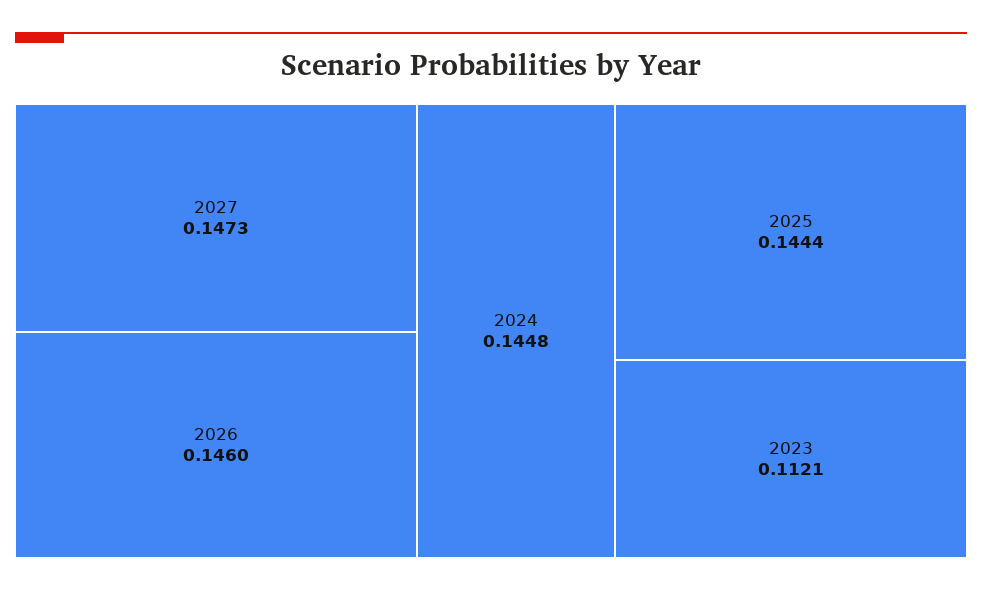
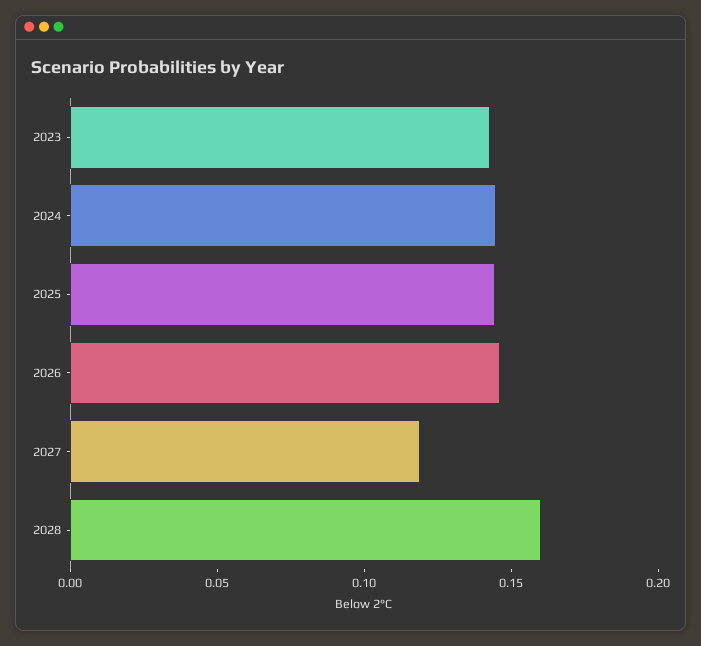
2027: 0.1473 -> 0.12
2023: 0.1121 -> 0.14
2028: none -> 0.16

